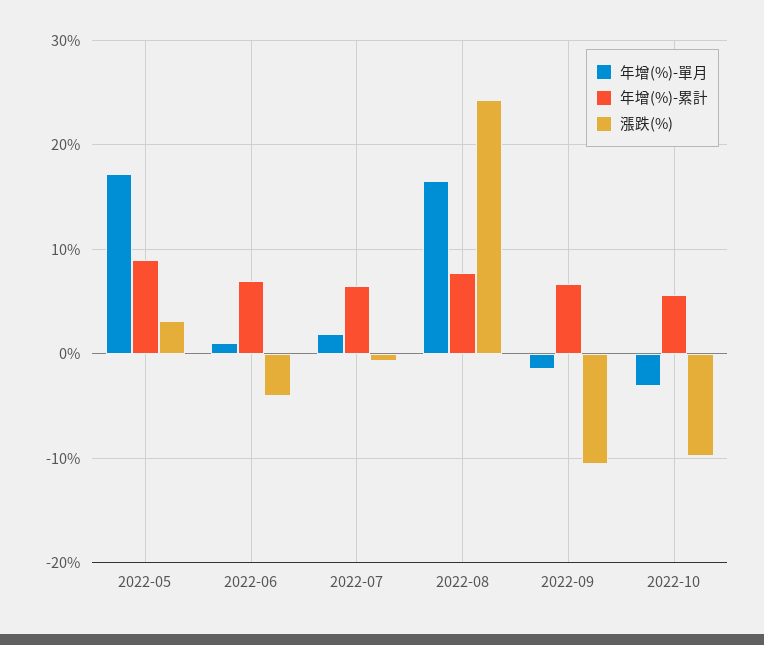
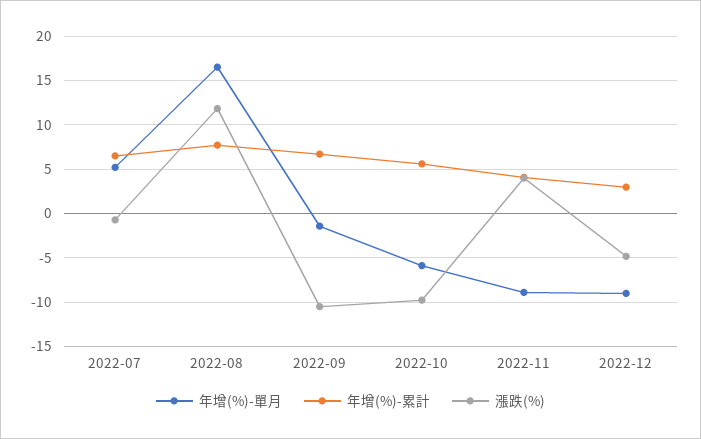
年增(%)-單月, 2022-05: 17 -> none
年增(%)-累計, 2022-05: 9 -> none
漲跌(%), 2022-05: 3 -> none
年增(%)-單月, 2022-06: 1 -> none
年增(%)-累計, 2022-06: 7 -> none
漲跌(%), 2022-06: -4 -> none
年增(%)-單月, 2022-07: 2 -> 5
漲跌(%), 2022-08: 24 -> 12
年增(%)-單月, 2022-10: -3 -> -6
年增(%)-單月, 2022-11: none -> -9
年增(%)-累計, 2022-11: none -> 4
漲跌(%), 2022-11: none -> 4
年增(%)-單月, 2022-12: none -> -9
年增(%)-累計, 2022-12: none -> 3
漲跌(%), 2022-12: none -> -5

